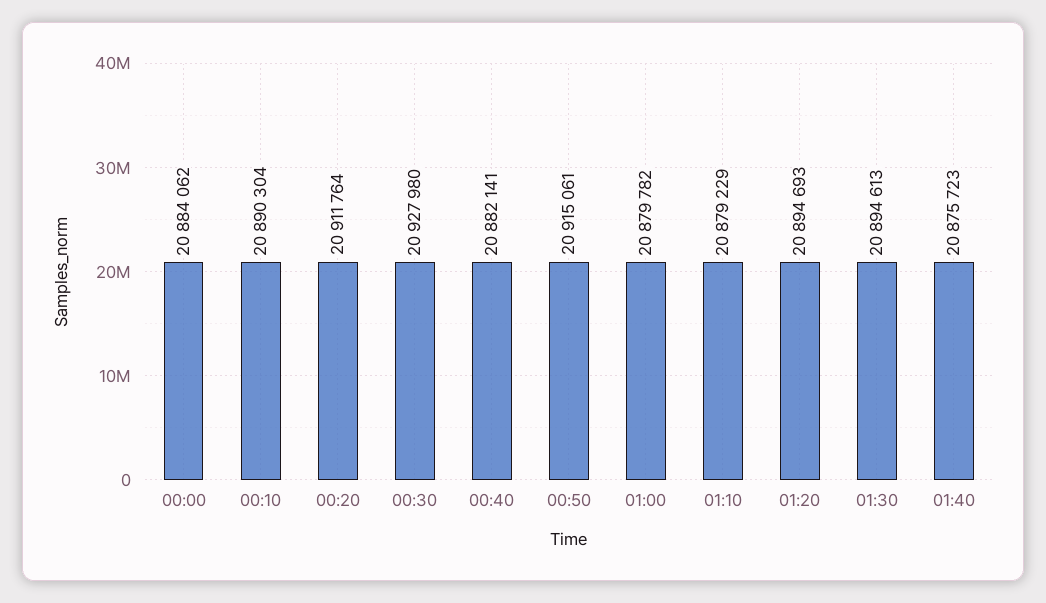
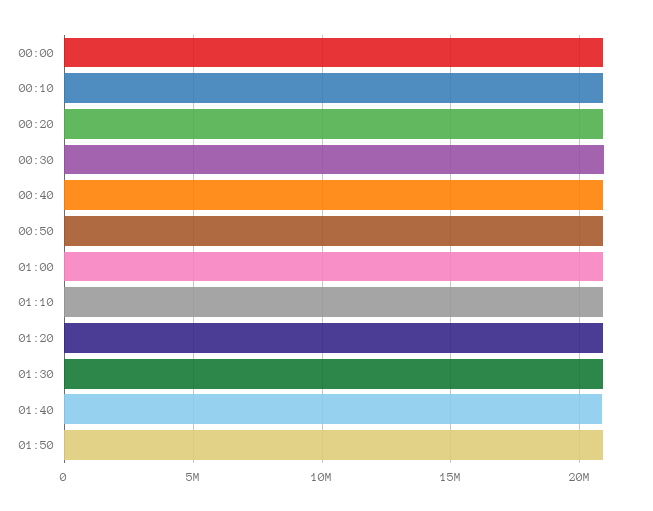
01:50: none -> 21000000

